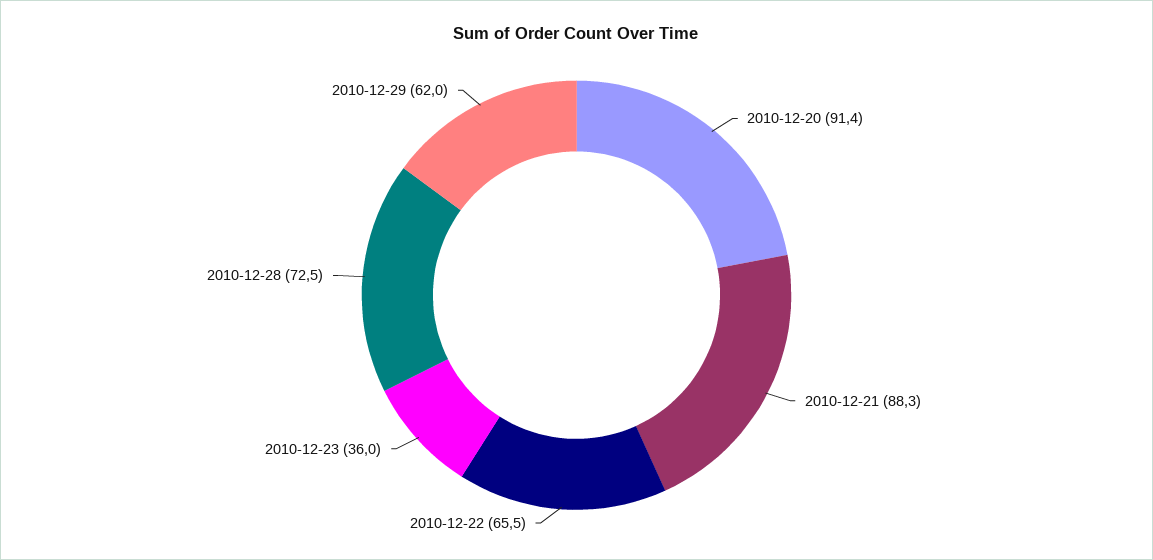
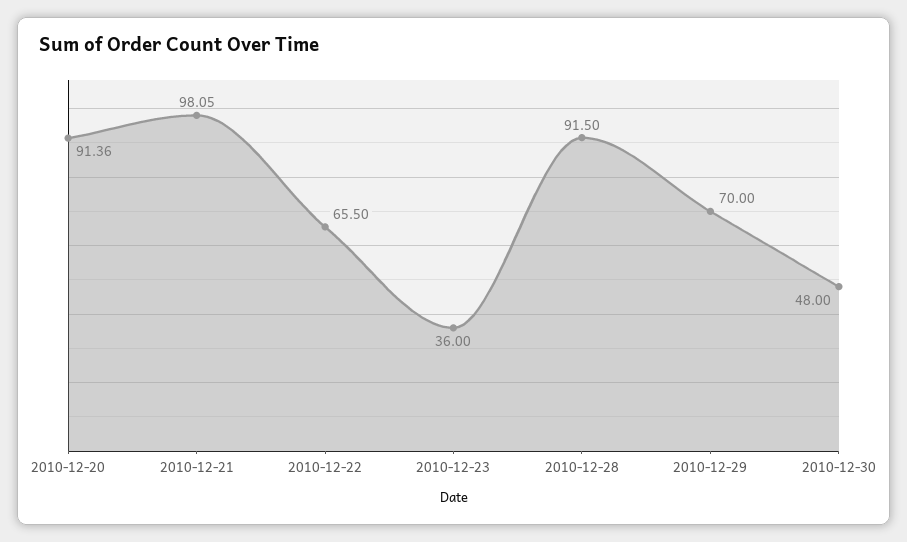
2010-12-21: 88.3 -> 98.05
2010-12-28: 72.5 -> 91.5
2010-12-29: 62 -> 70
2010-12-30: none -> 48

